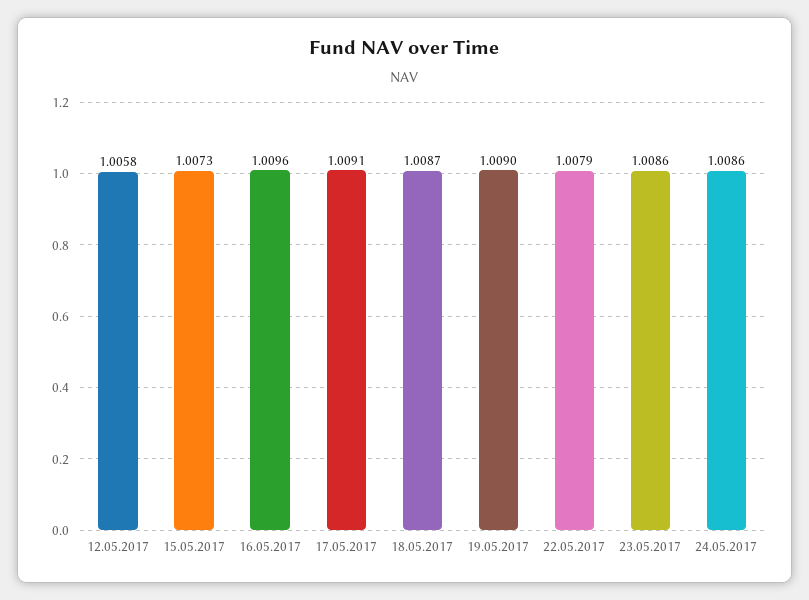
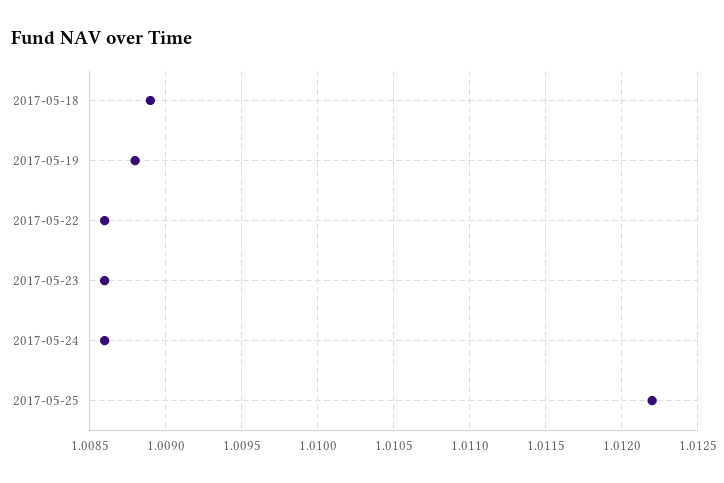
12.05.2017: 1.0058 -> none
15.05.2017: 1.0073 -> none
16.05.2017: 1.0096 -> none
17.05.2017: 1.0091 -> none
18.05.2017: 1.0087 -> 1.0089
19.05.2017: 1.009 -> 1.0088
22.05.2017: 1.0079 -> 1.0086
2017-05-25: none -> 1.0122

